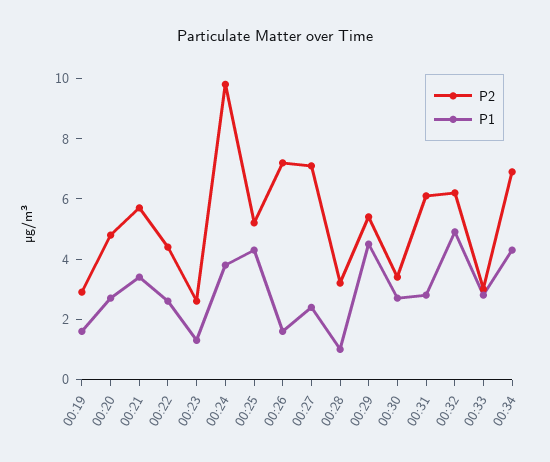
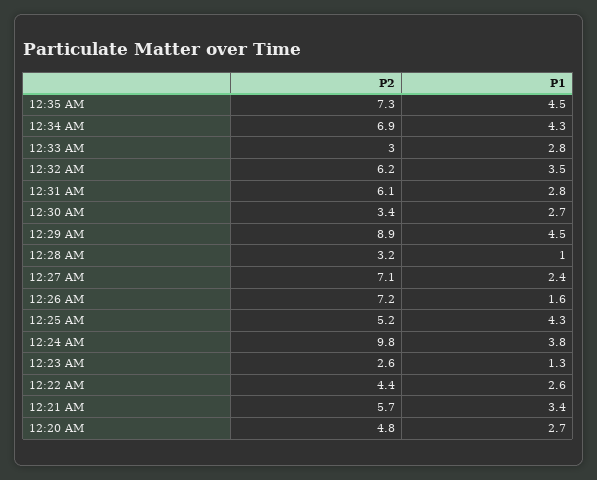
P2, 00:19: 3 -> none
P1, 00:19: 1.5 -> none
P2, 00:29: 5.5 -> 8.9
P1, 00:32: 5 -> 3.5
P2, 12:35 AM: none -> 7.3
P1, 12:35 AM: none -> 4.5

